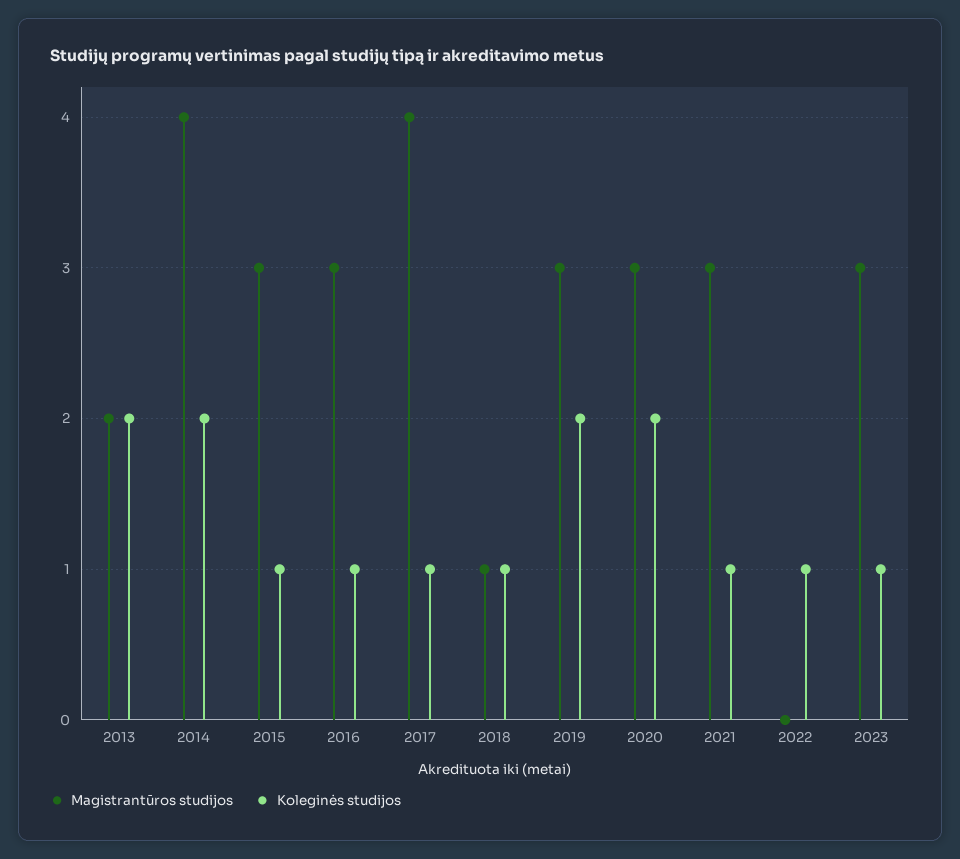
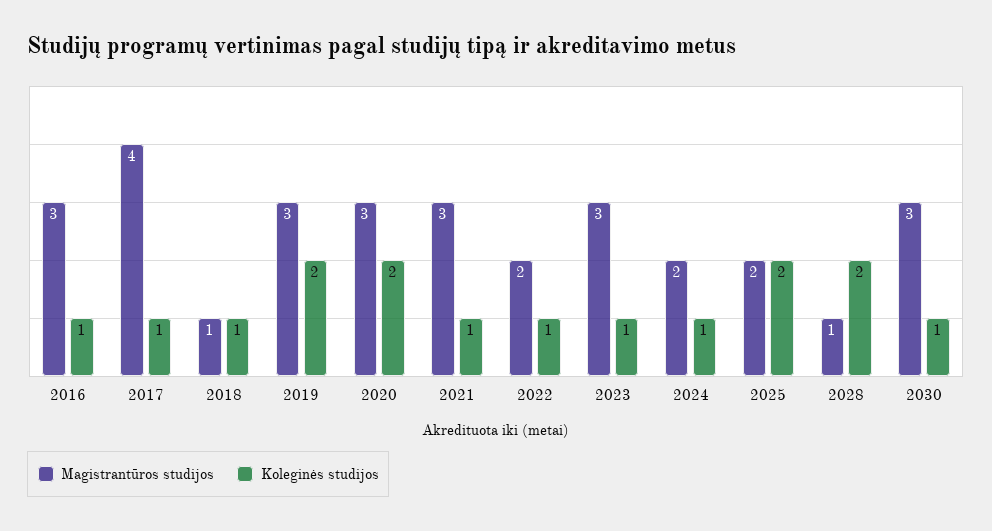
Magistrantūros studijos, 2013: 2 -> none
Koleginės studijos, 2013: 2 -> none
Magistrantūros studijos, 2014: 4 -> none
Koleginės studijos, 2014: 2 -> none
Magistrantūros studijos, 2015: 3 -> none
Koleginės studijos, 2015: 1 -> none
Magistrantūros studijos, 2022: 0 -> 2
Magistrantūros studijos, 2024: none -> 2
Koleginės studijos, 2024: none -> 1
Magistrantūros studijos, 2025: none -> 2
Koleginės studijos, 2025: none -> 2
Magistrantūros studijos, 2028: none -> 1
Koleginės studijos, 2028: none -> 2
Magistrantūros studijos, 2030: none -> 3
Koleginės studijos, 2030: none -> 1

